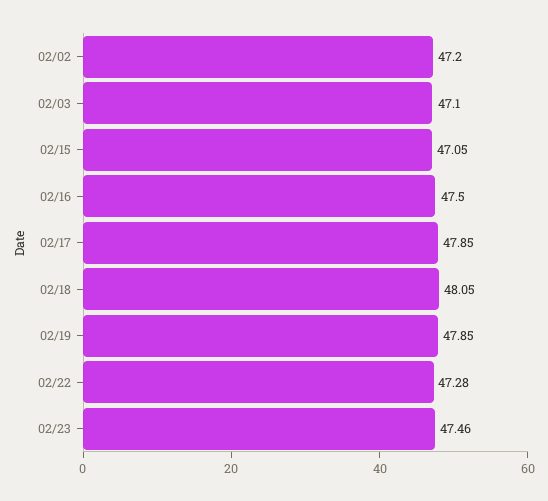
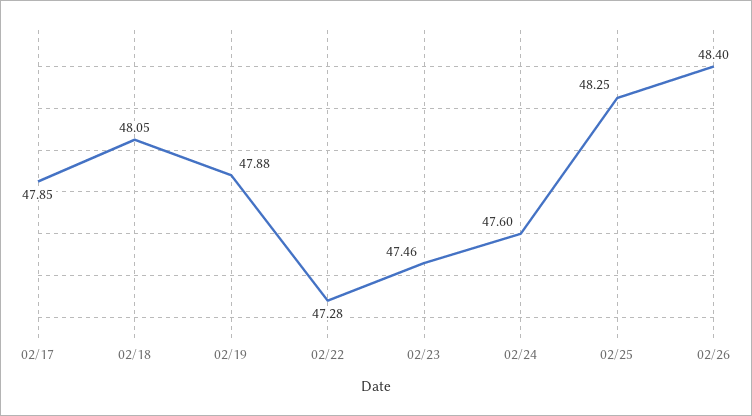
02/02: 47.2 -> none
02/03: 47.1 -> none
02/15: 47.05 -> none
02/16: 47.5 -> none
02/19: 47.85 -> 47.88
02/24: none -> 47.6
02/25: none -> 48.25
02/26: none -> 48.4

